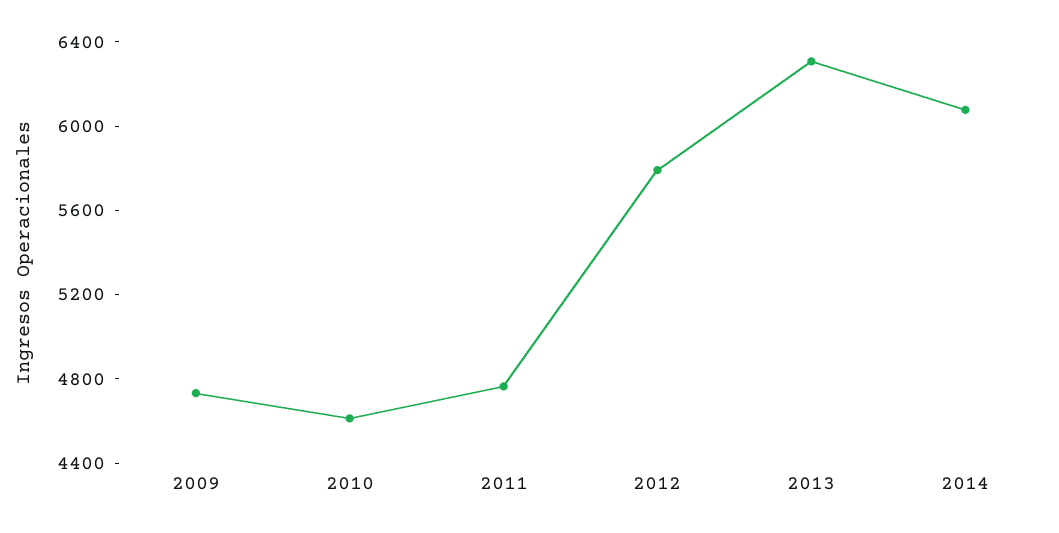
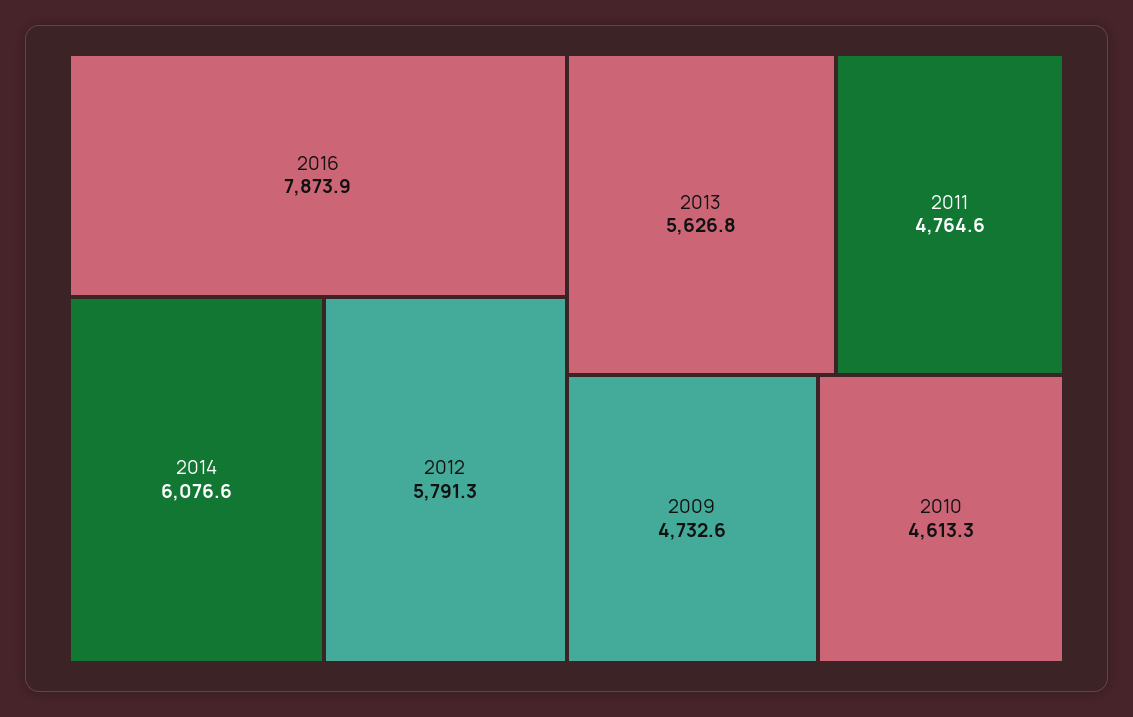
2013: 6300 -> 5626.8
2016: none -> 7873.9

